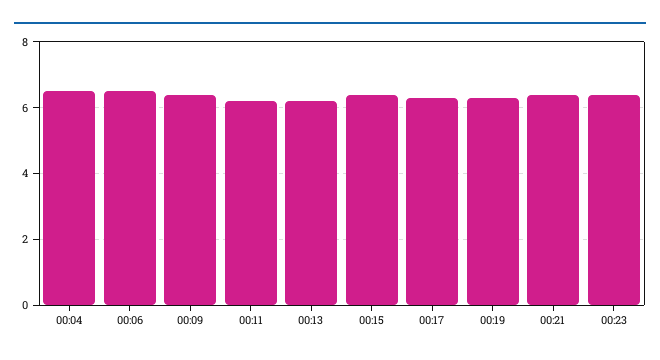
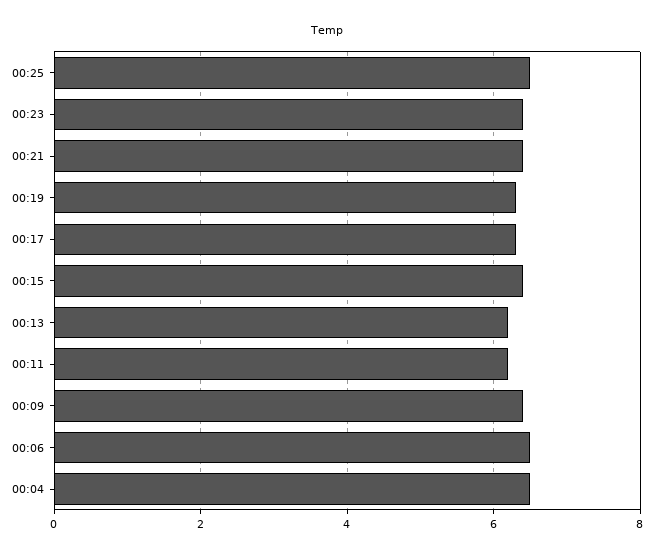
00:25: none -> 6.5

